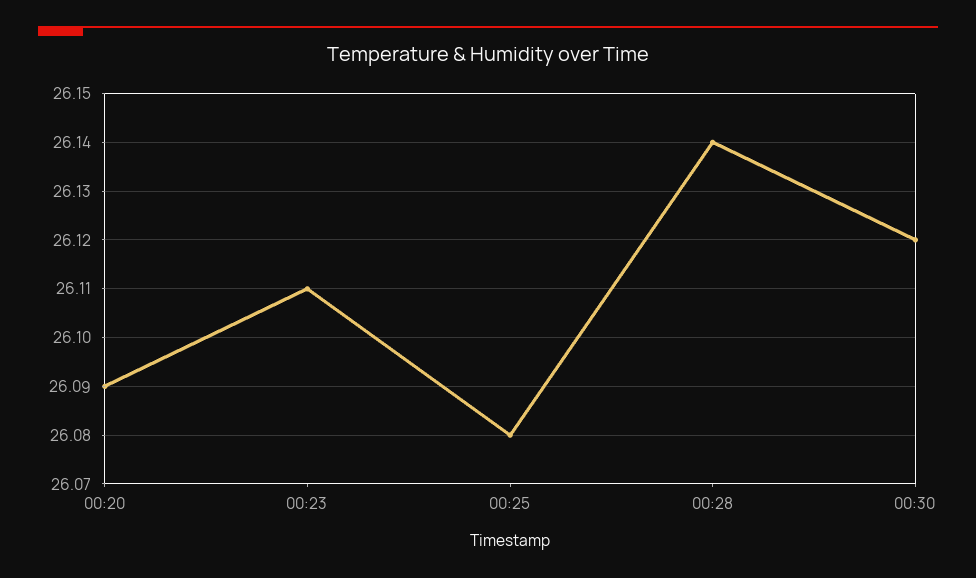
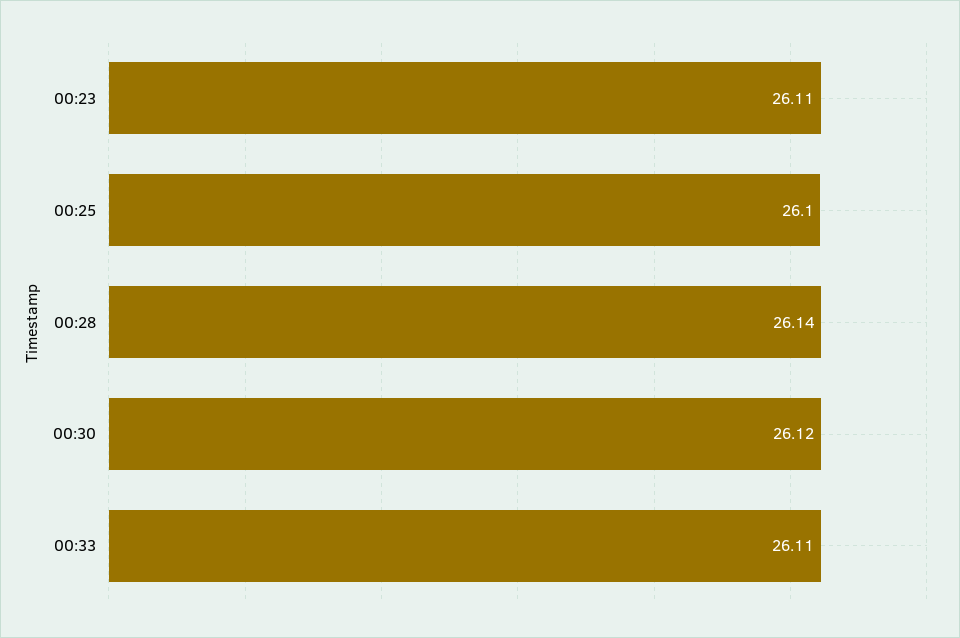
00:20: 26.09 -> none
00:25: 26.08 -> 26.1
00:33: none -> 26.11

